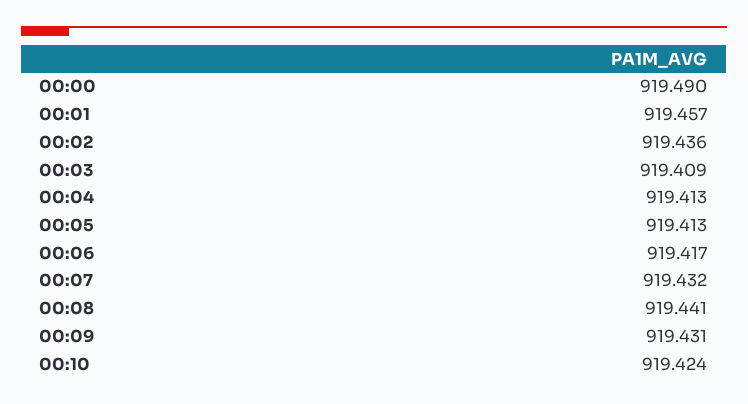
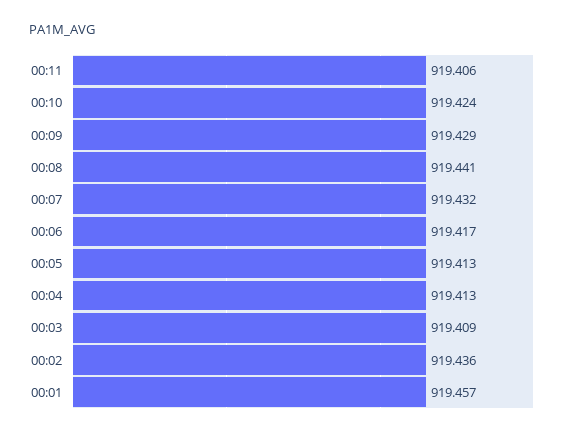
00:00: 919.49 -> none
00:09: 919.431 -> 919.429
00:11: none -> 919.406

